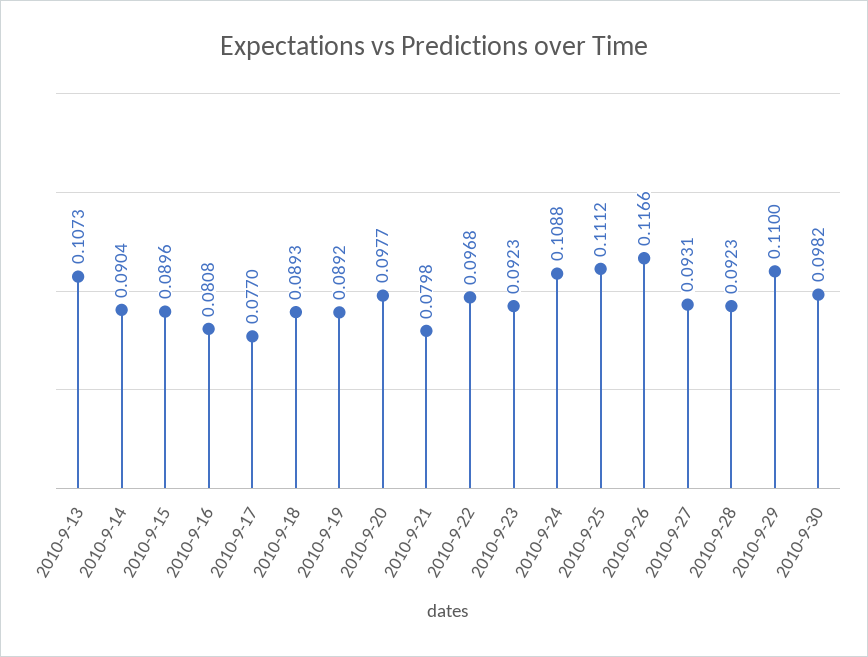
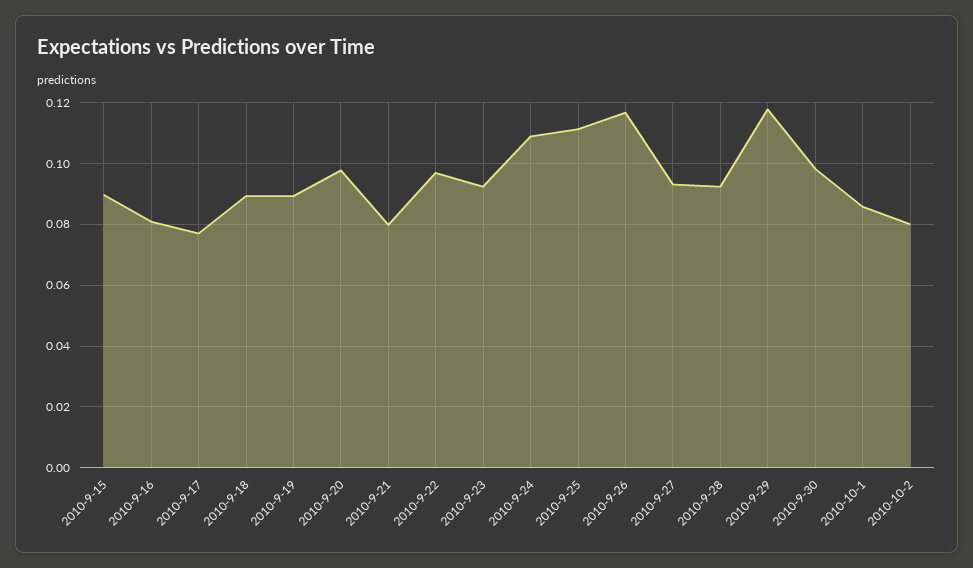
2010-9-13: 0.1073 -> none
2010-9-14: 0.0904 -> none
2010-9-29: 0.11 -> 0.118
2010-10-1: none -> 0.086
2010-10-2: none -> 0.08

